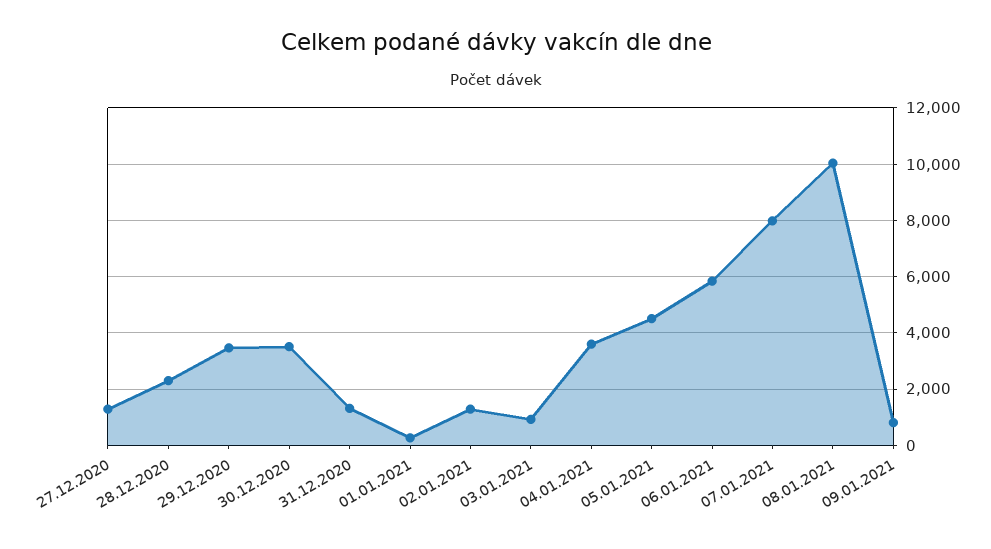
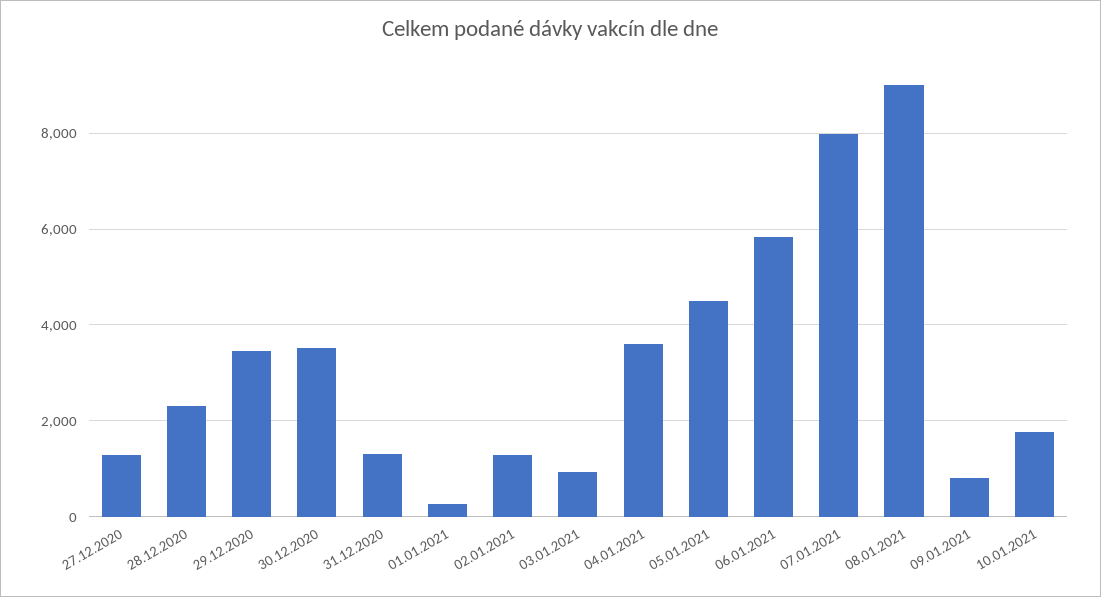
08.01.2021: 10000 -> 9000
10.01.2021: none -> 1800

